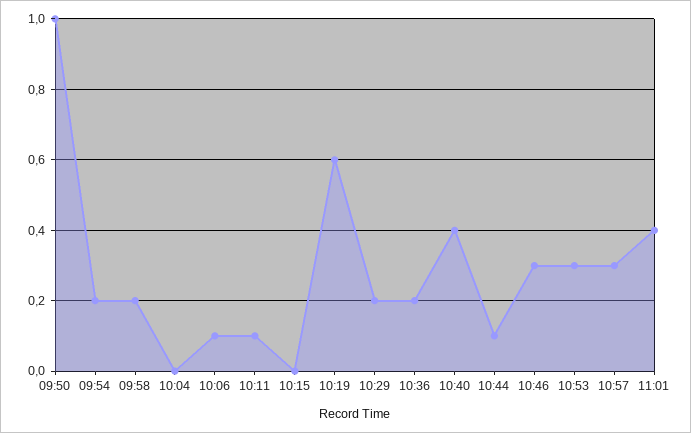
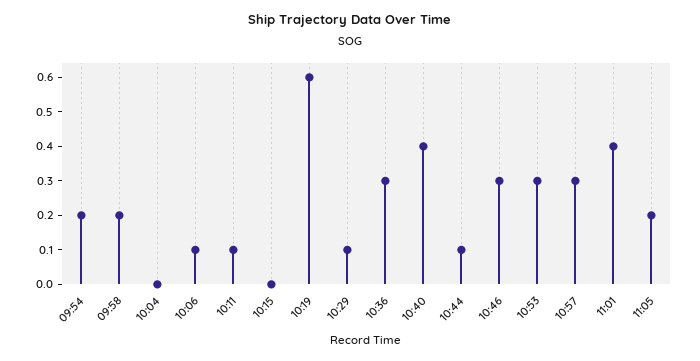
09:50: 1 -> none
10:29: 0.2 -> 0.1
10:36: 0.2 -> 0.3
11:05: none -> 0.2

